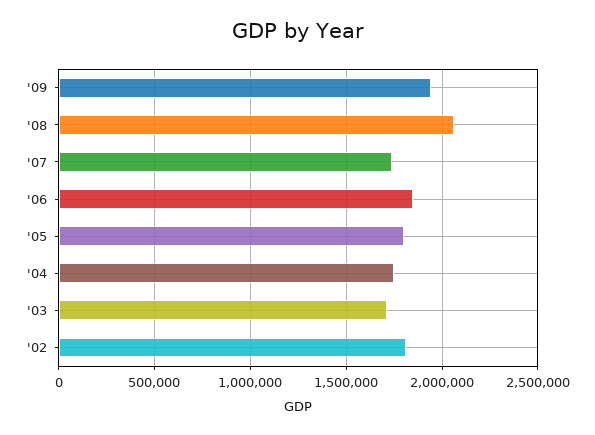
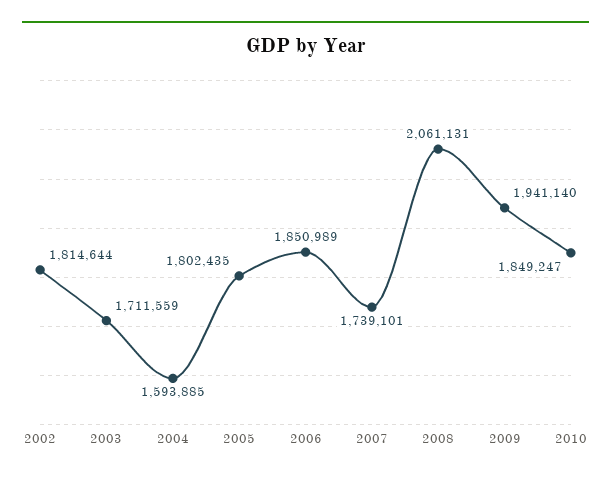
'04: 1750000 -> 1593885
2010: none -> 1849247

